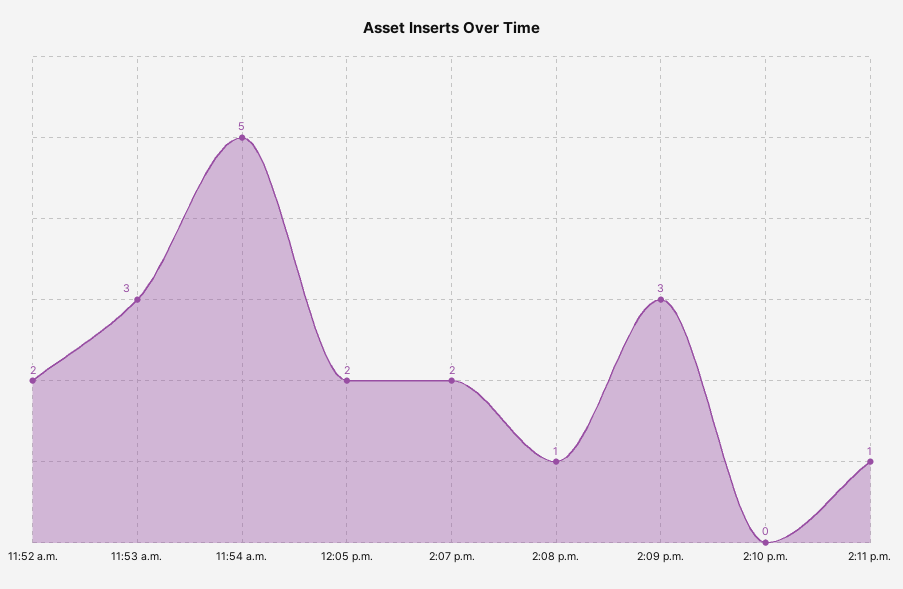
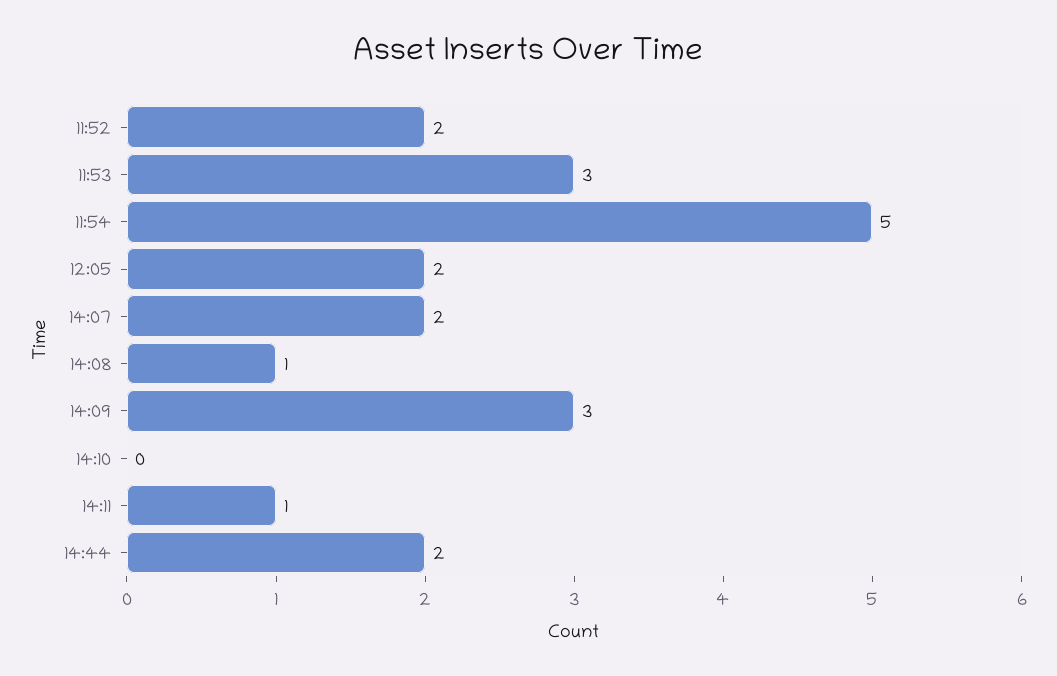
14:44: none -> 2

